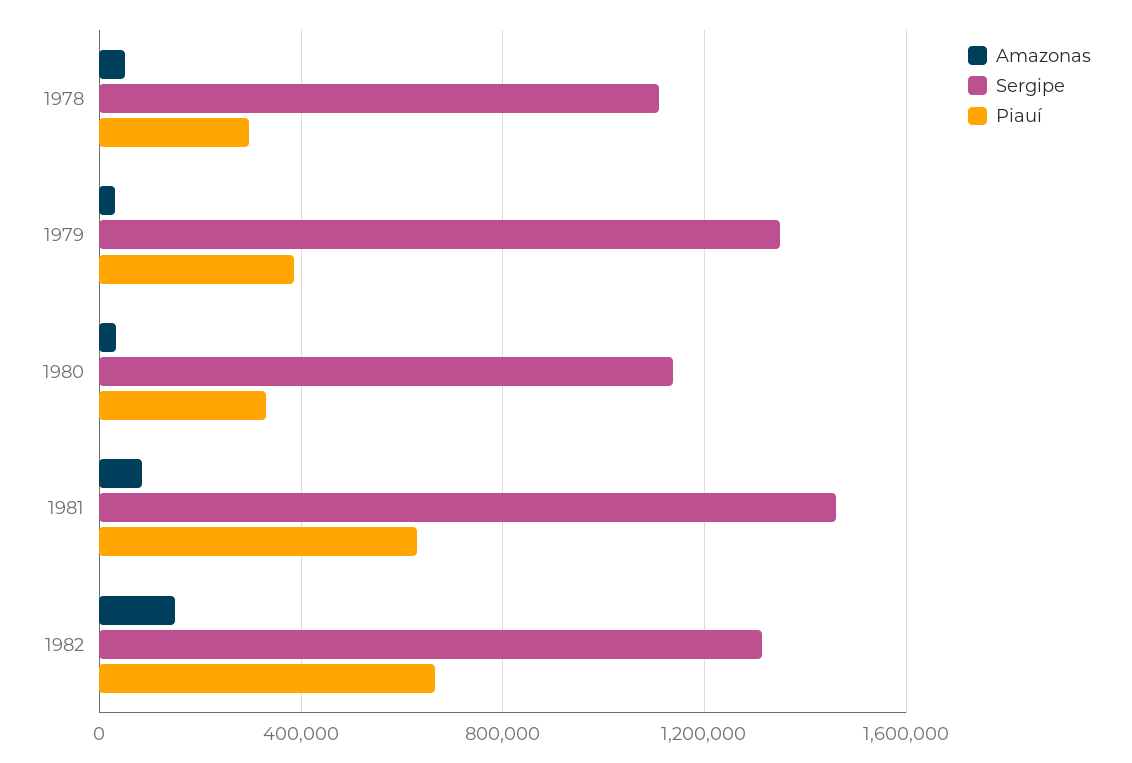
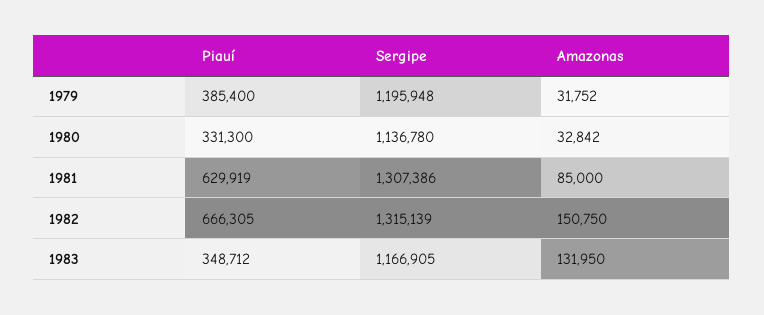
Amazonas, 1978: 50000 -> none
Sergipe, 1978: 1100000 -> none
Piauí, 1978: 300000 -> none
Sergipe, 1979: 1350000 -> 1195948
Sergipe, 1981: 1450000 -> 1307386
Piauí, 1983: none -> 348712
Sergipe, 1983: none -> 1166905
Amazonas, 1983: none -> 131950

